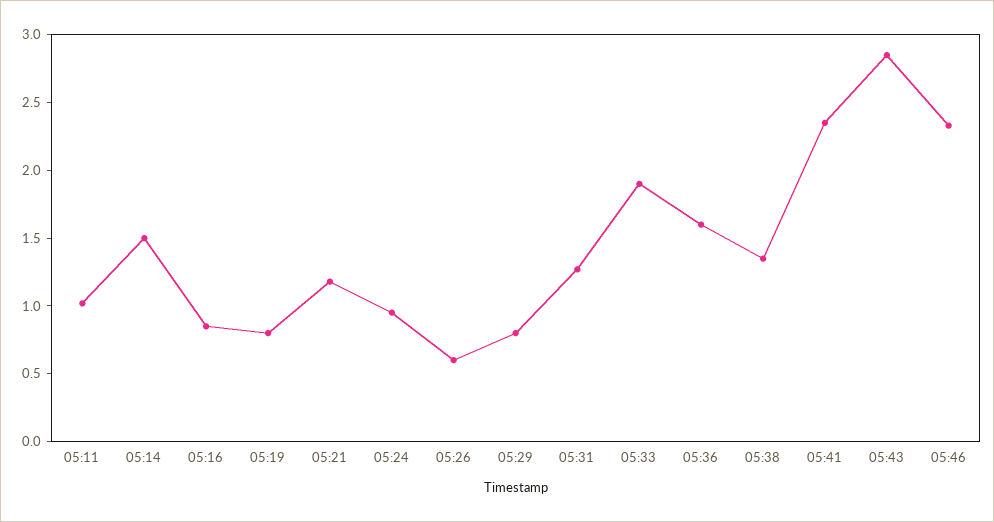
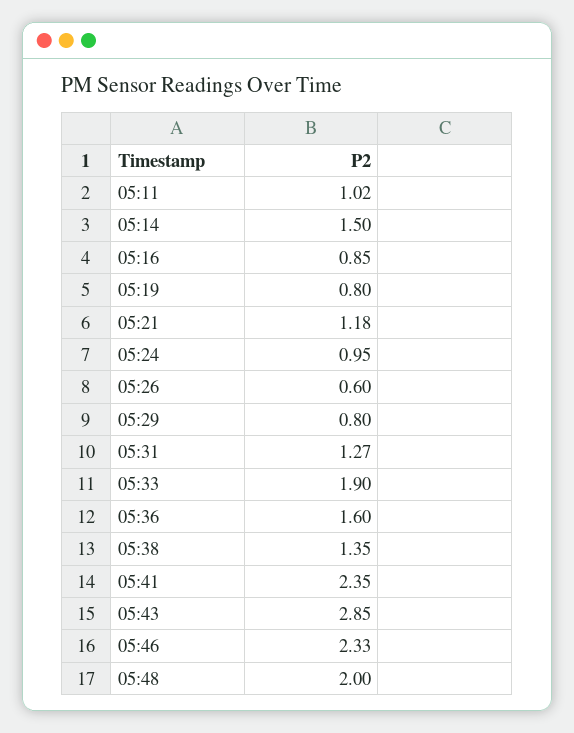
05:48: none -> 2

